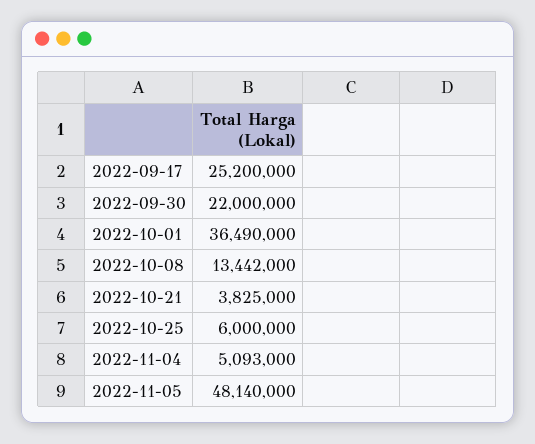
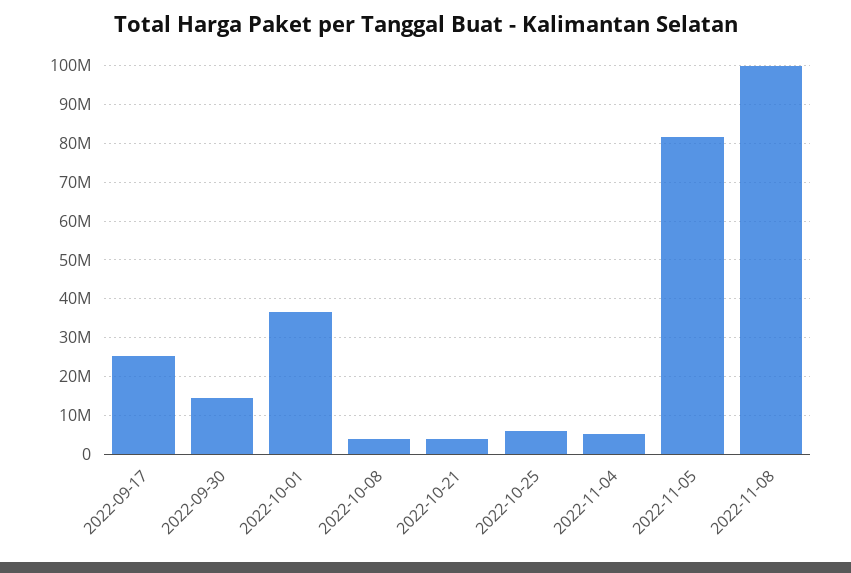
2022-09-30: 22000000 -> 14000000
2022-10-08: 13442000 -> 4000000
2022-11-05: 48140000 -> 82000000
2022-11-08: none -> 100000000

